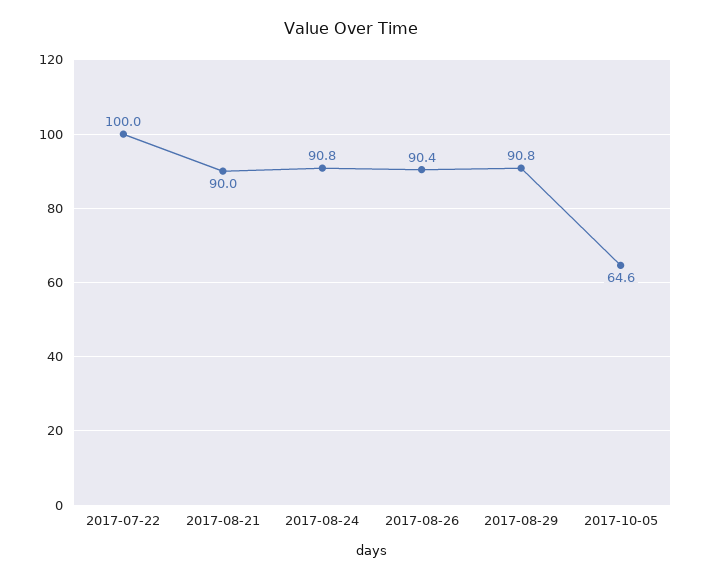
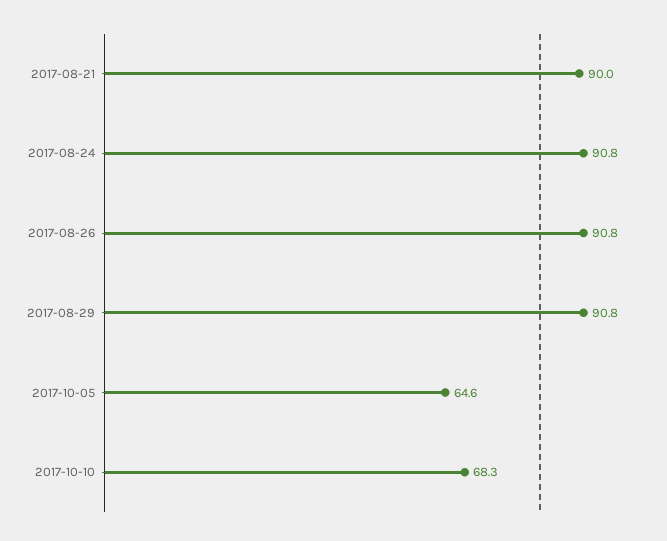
2017-07-22: 100 -> none
2017-08-26: 90.4 -> 90.8
2017-10-10: none -> 68.3

